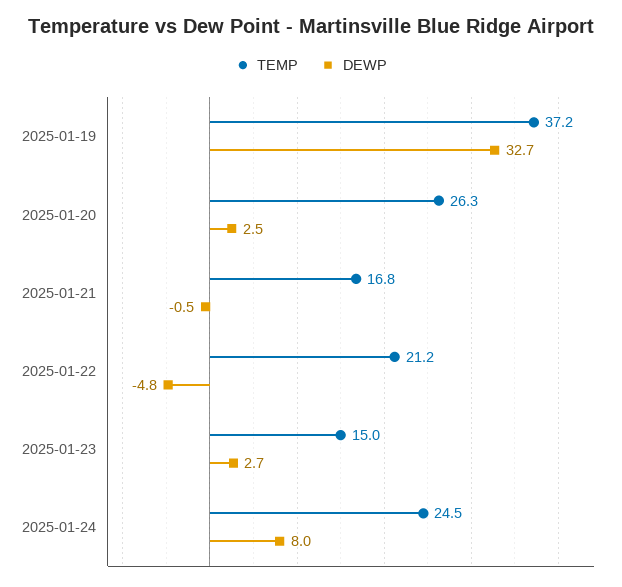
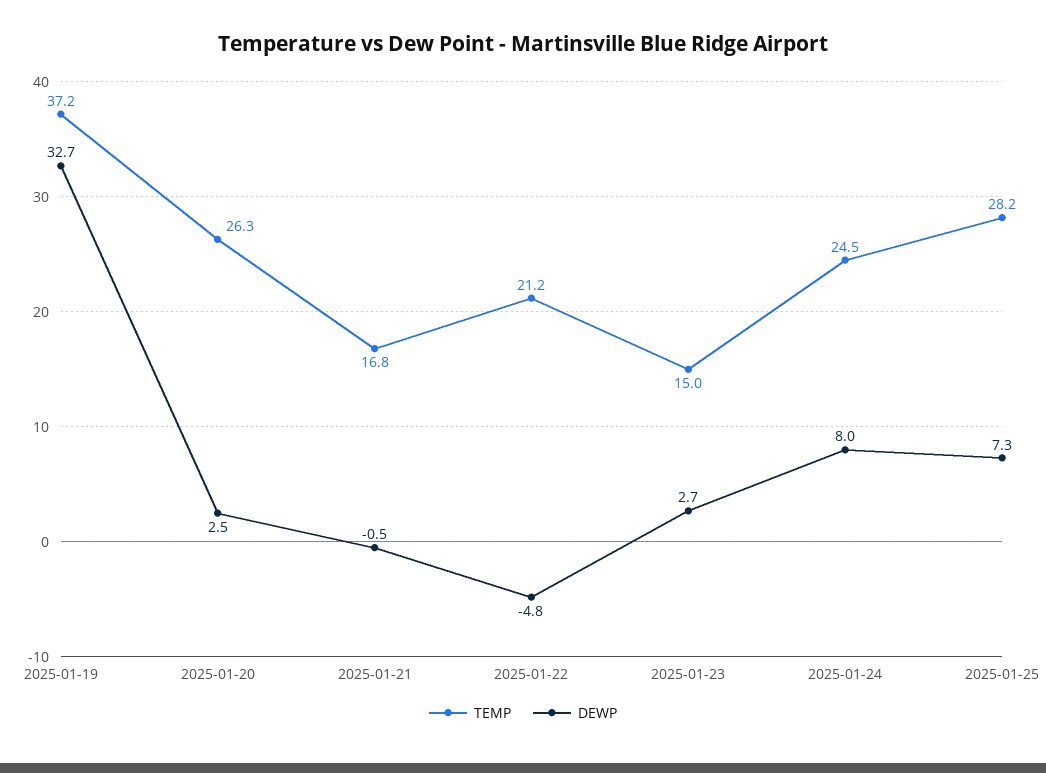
TEMP, 2025-01-25: none -> 28.2
DEWP, 2025-01-25: none -> 7.3

